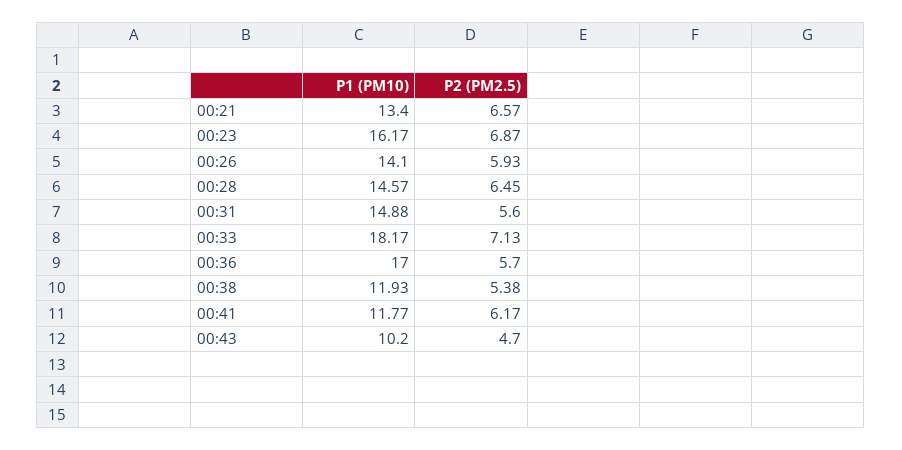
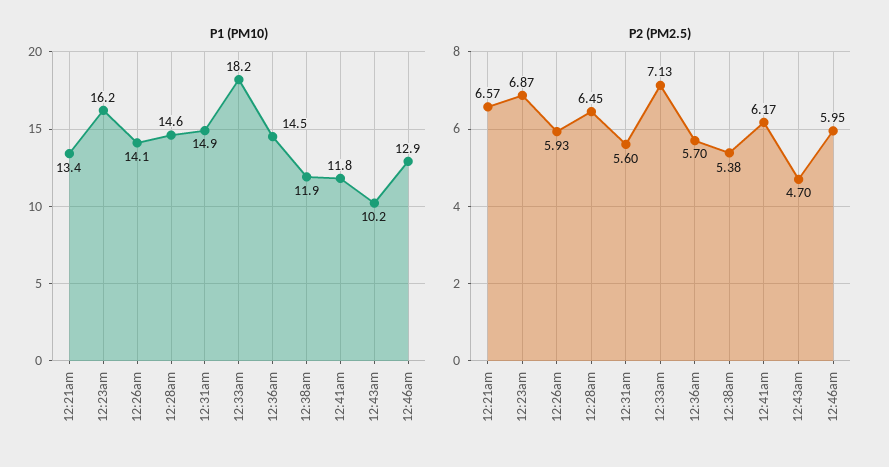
P1 (PM10), 00:36: 17 -> 14.5
P1 (PM10), 12:46am: none -> 12.9
P2 (PM2.5), 12:46am: none -> 5.95

